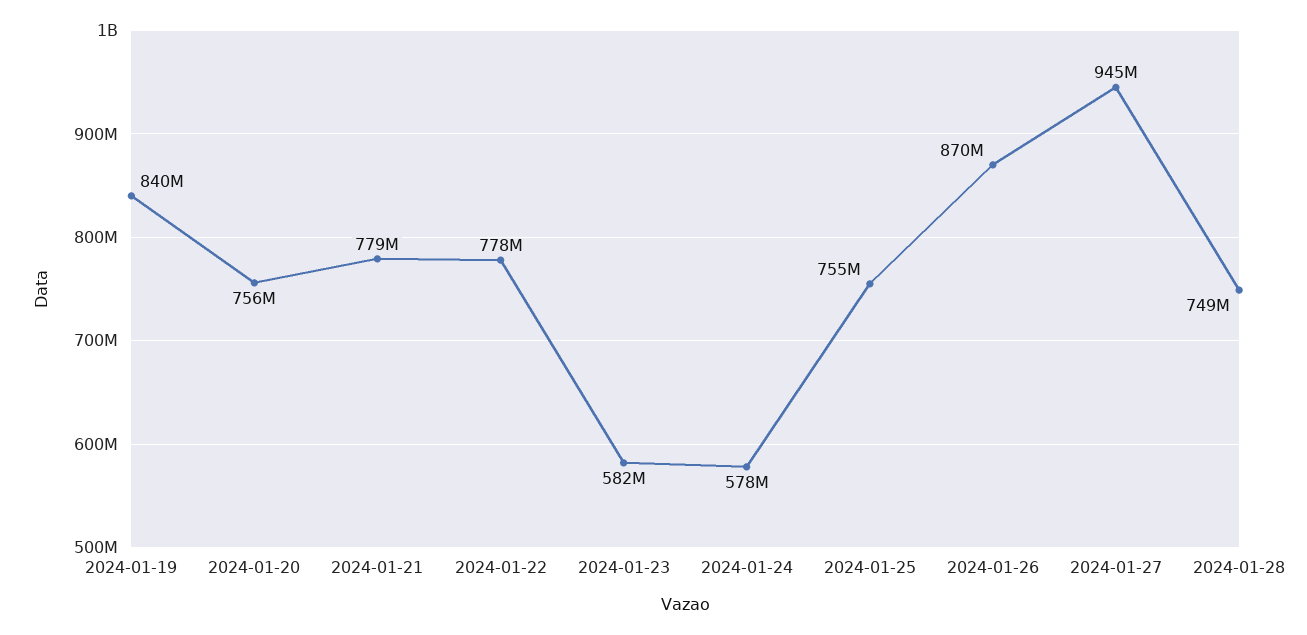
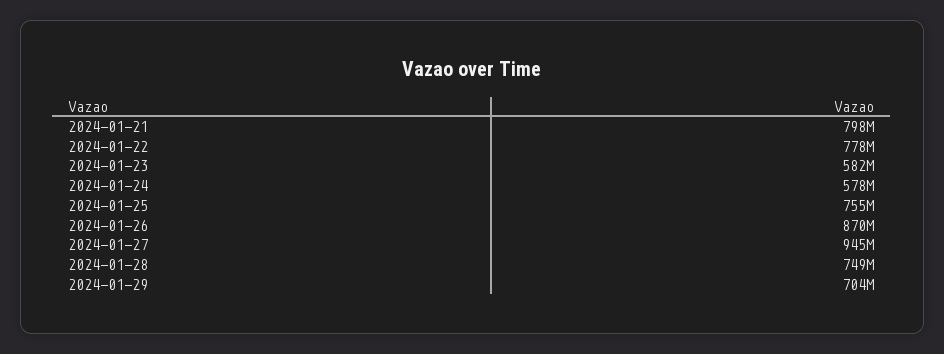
2024-01-19: 840000000 -> none
2024-01-20: 756000000 -> none
2024-01-21: 779000000 -> 798000000
2024-01-29: none -> 704000000

